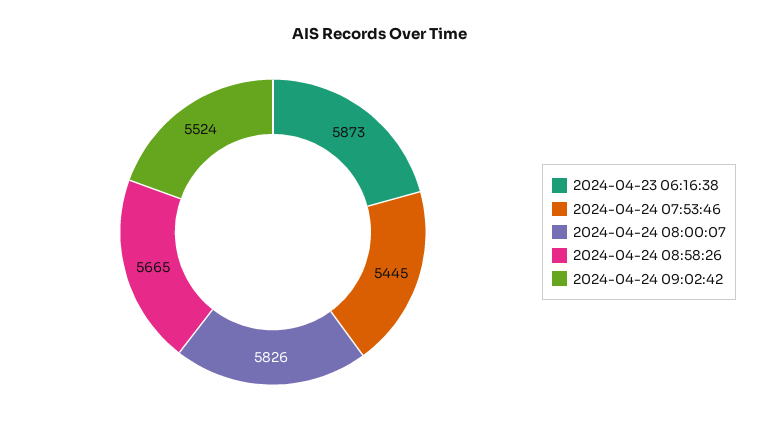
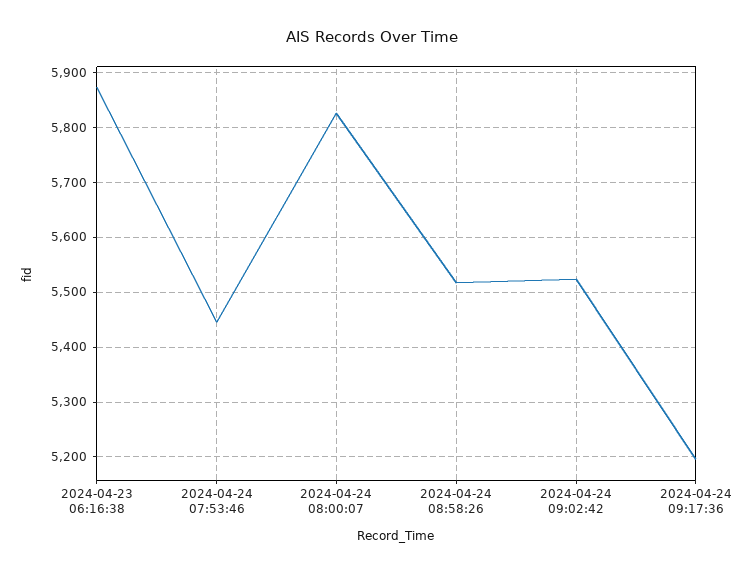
2024-04-24 08:58:26: 5665 -> 5520
2024-04-24 09:17:36: none -> 5200

